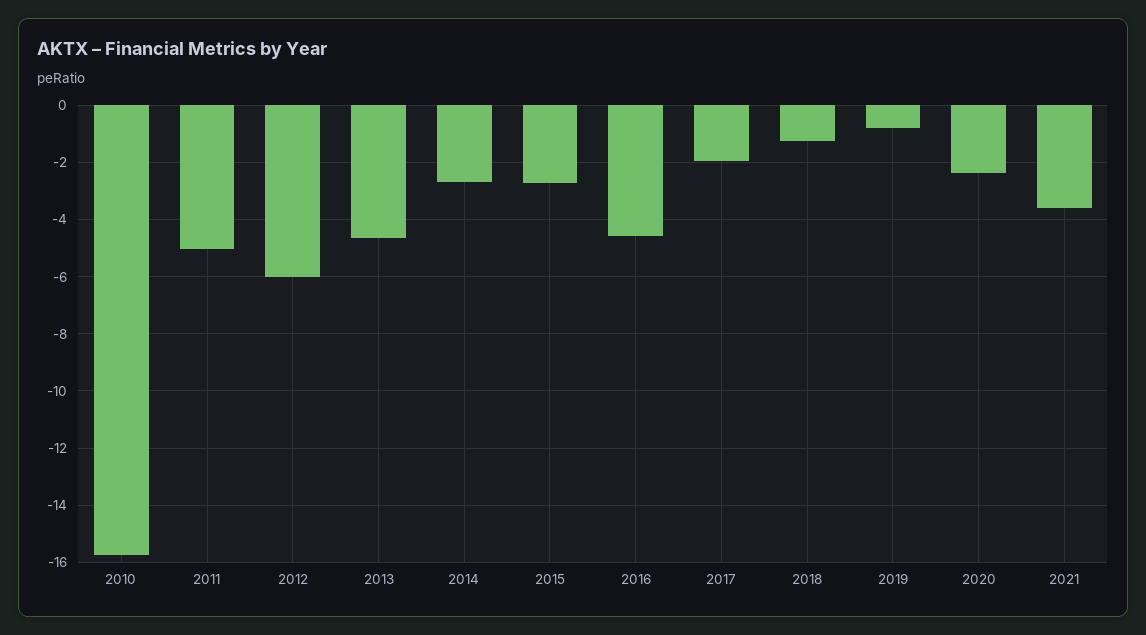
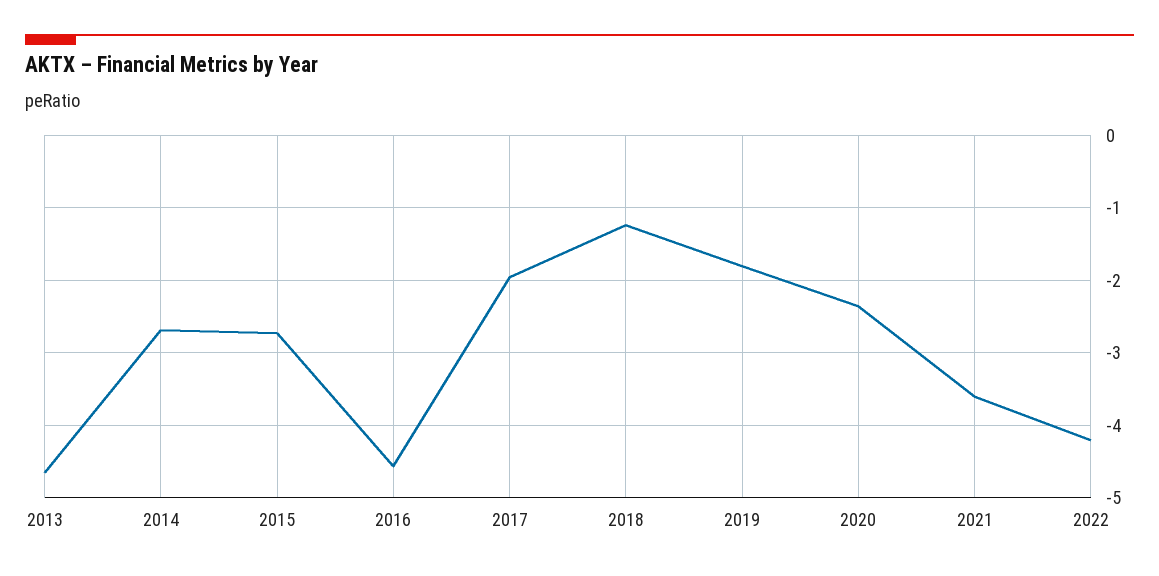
2010: -15.75 -> none
2011: -5 -> none
2012: -6 -> none
2019: -0.75 -> -1.8
2022: none -> -4.2

